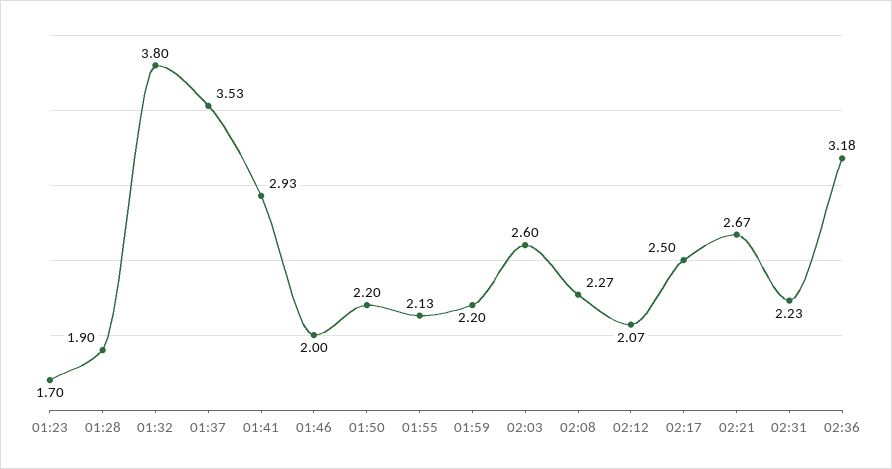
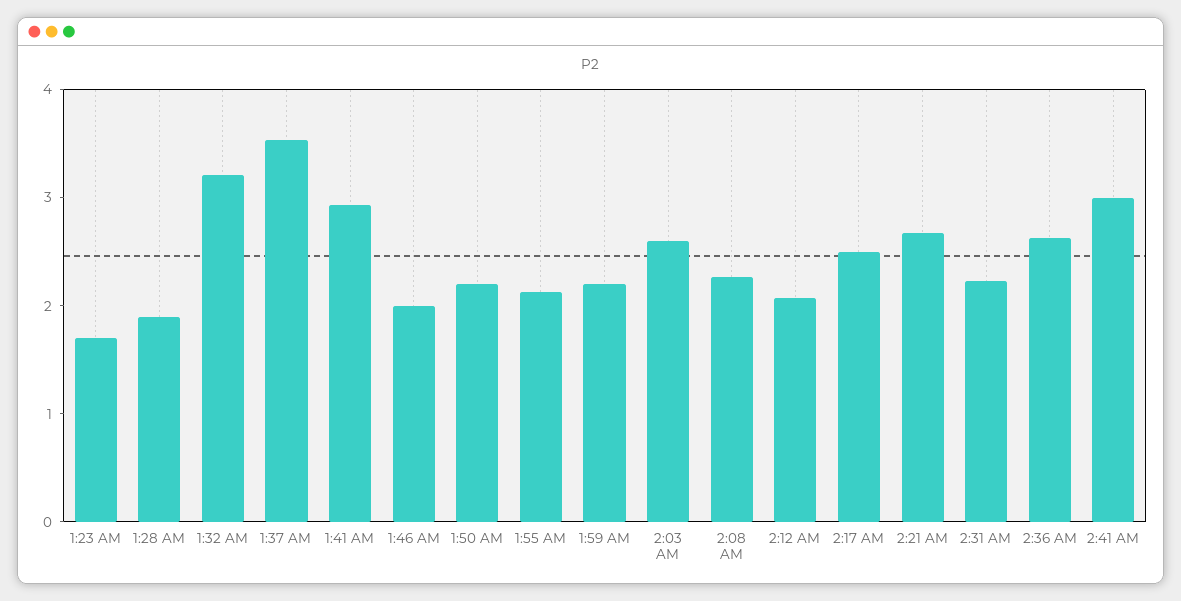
01:32: 3.8 -> 3.2
02:36: 3.18 -> 2.6
2:41 AM: none -> 3

